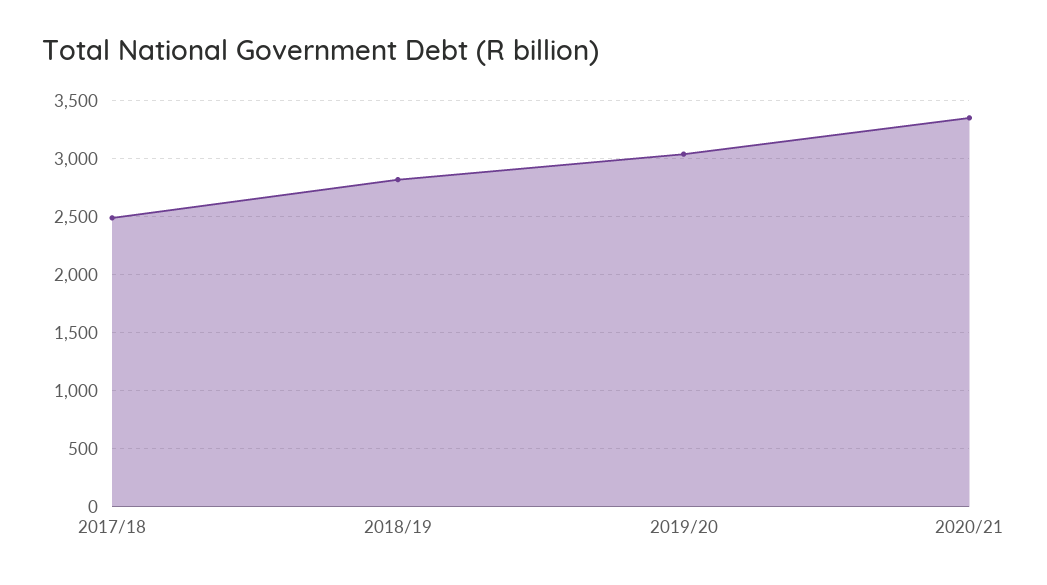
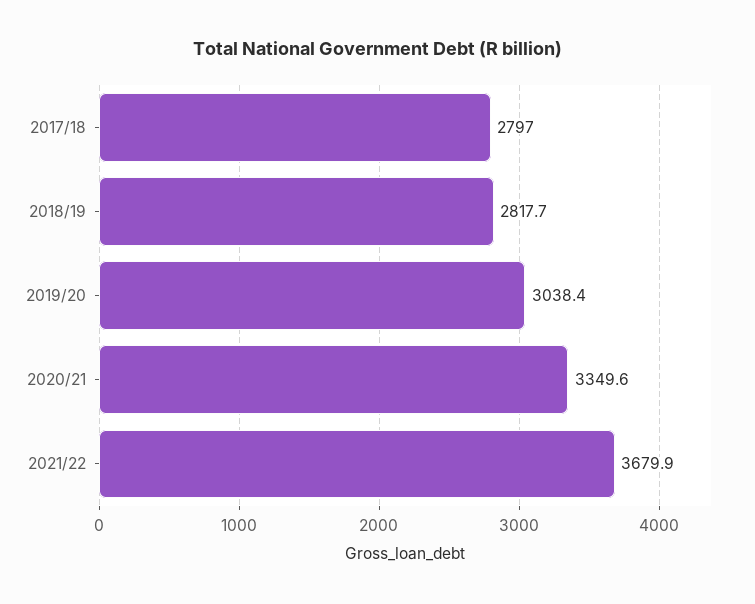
2017/18: 2500 -> 2797
2021/22: none -> 3679.9

